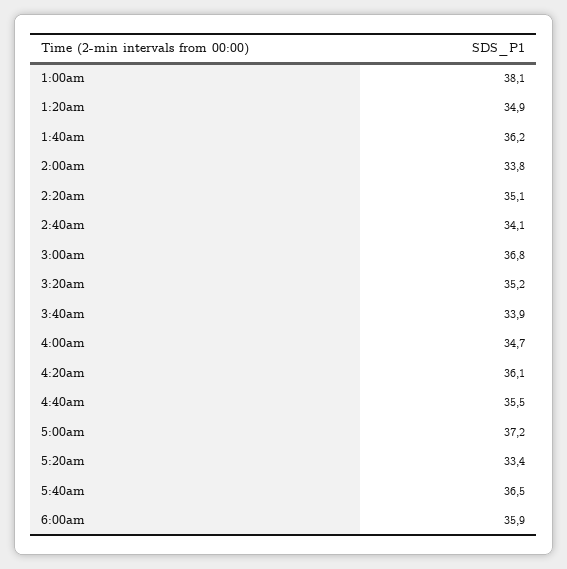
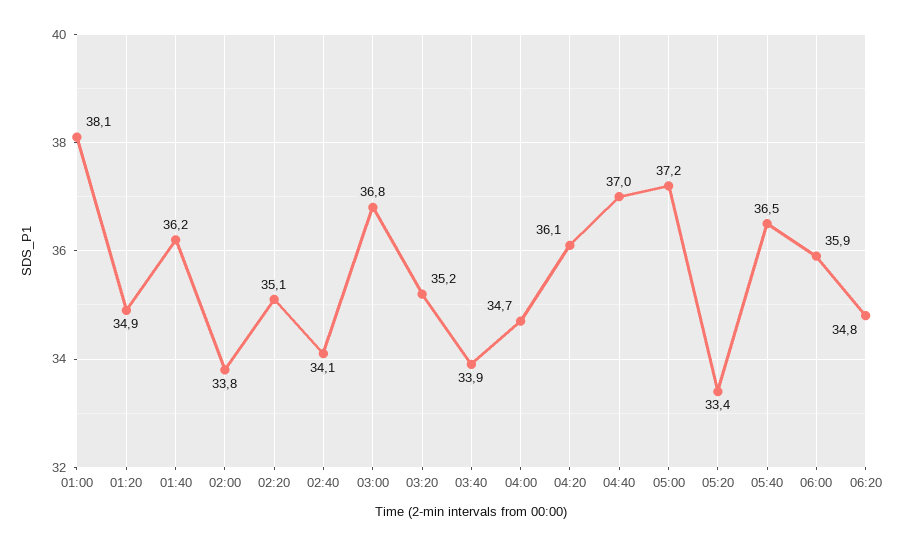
4:40am: 35.5 -> 37
06:20: none -> 34.8

